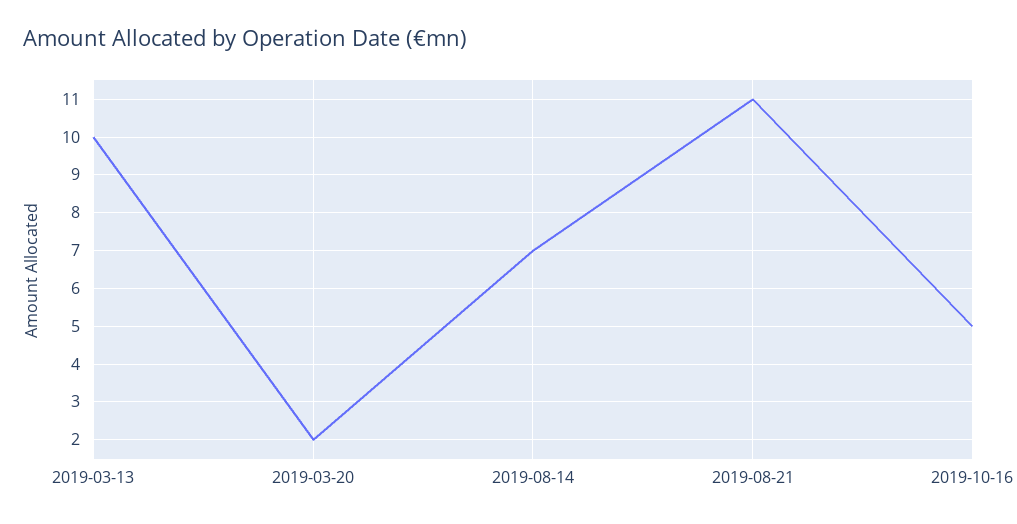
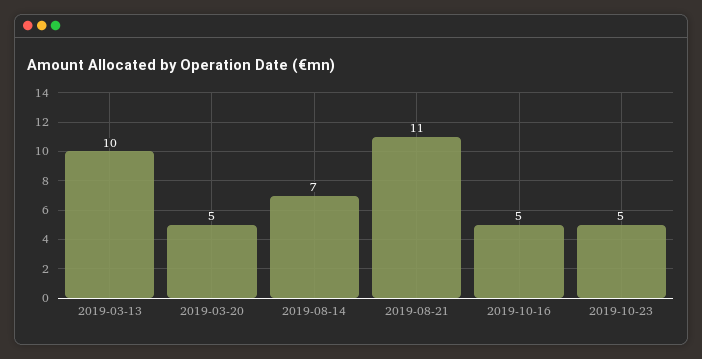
2019-03-20: 2 -> 5
2019-10-23: none -> 5

